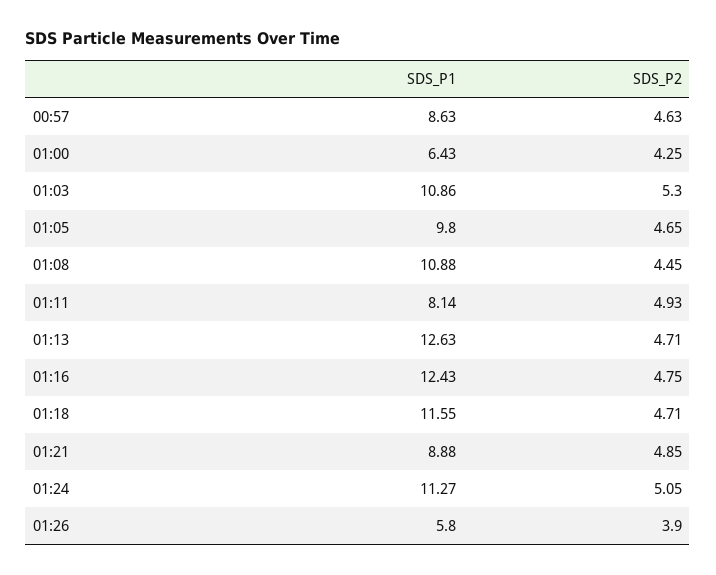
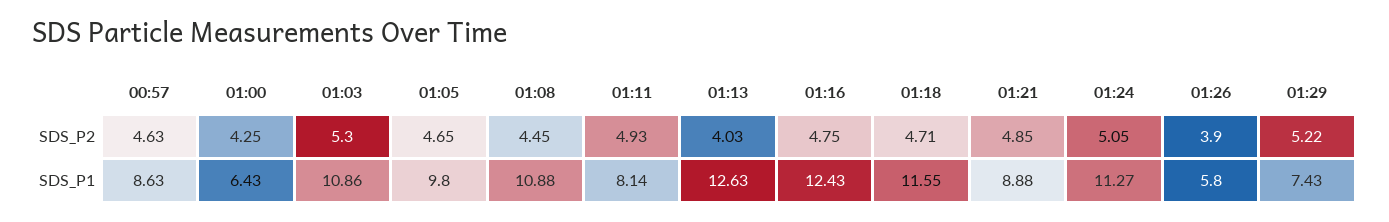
SDS_P2, 01:13: 4.71 -> 4.03
SDS_P2, 01:29: none -> 5.22
SDS_P1, 01:29: none -> 7.43

